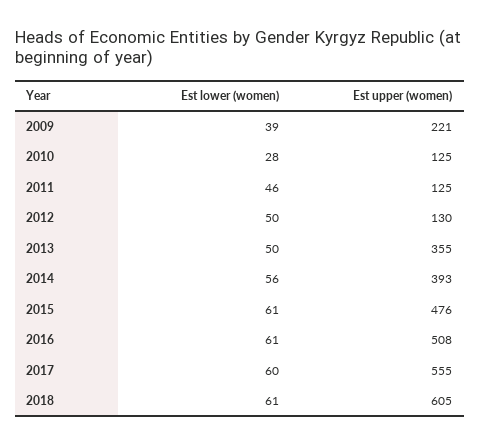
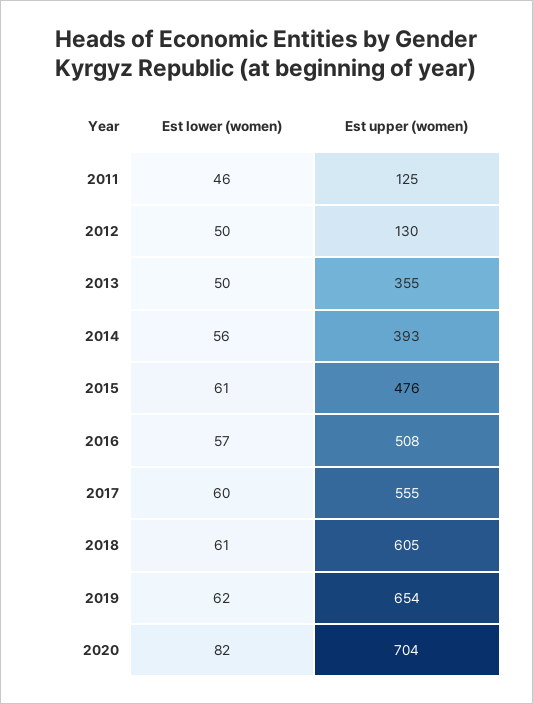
Est lower (women), 2009: 39 -> none
Est upper (women), 2009: 221 -> none
Est lower (women), 2010: 28 -> none
Est upper (women), 2010: 125 -> none
Est lower (women), 2016: 61 -> 57
Est lower (women), 2019: none -> 62
Est upper (women), 2019: none -> 654
Est lower (women), 2020: none -> 82
Est upper (women), 2020: none -> 704

